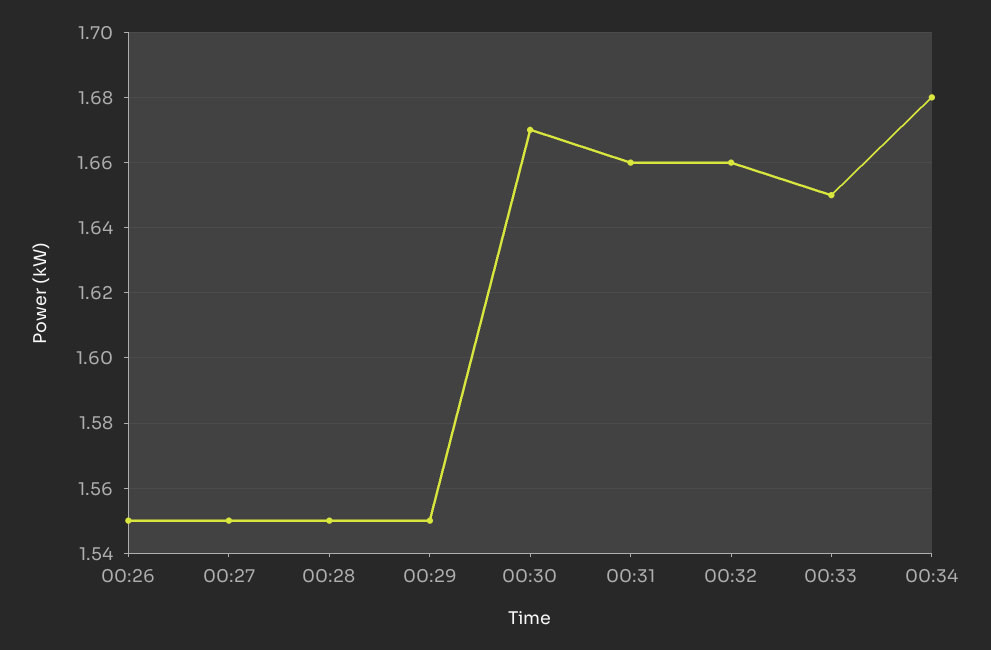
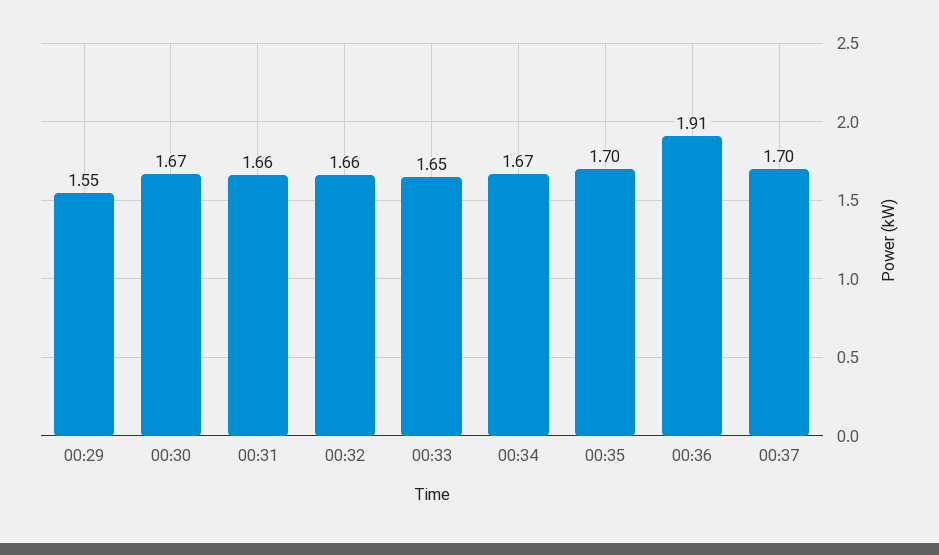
00:26: 1.55 -> none
00:27: 1.55 -> none
00:28: 1.55 -> none
00:34: 1.68 -> 1.67
00:35: none -> 1.7
00:36: none -> 1.91
00:37: none -> 1.7

